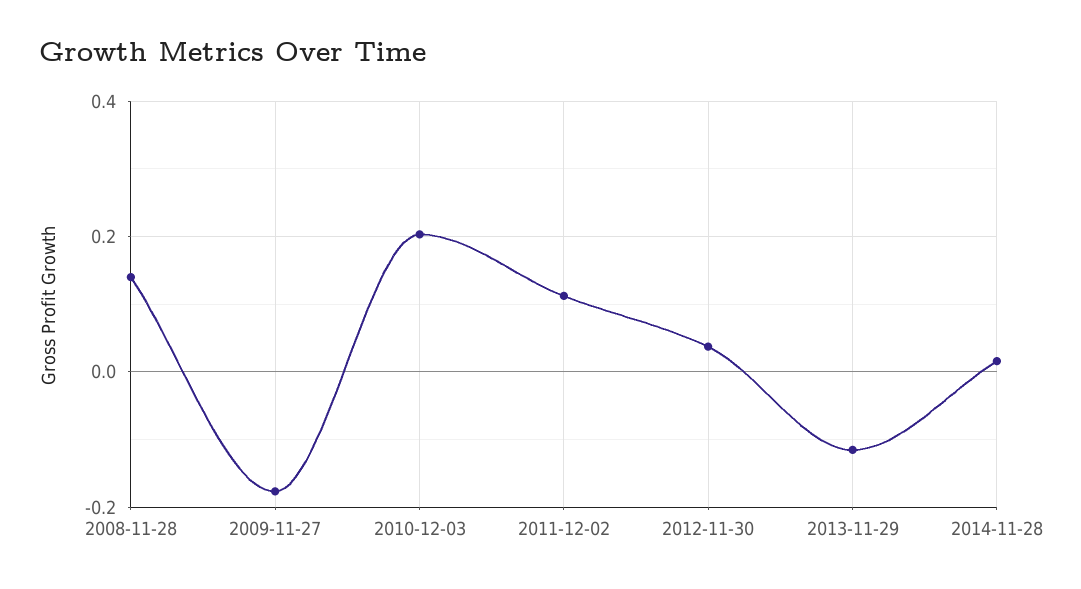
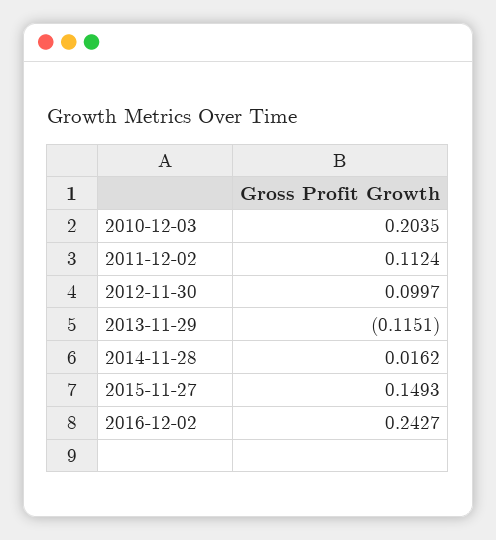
2008-11-28: 0.14 -> none
2009-11-27: -0.18 -> none
2012-11-30: 0.04 -> 0.0997
2015-11-27: none -> 0.1493
2016-12-02: none -> 0.2427

